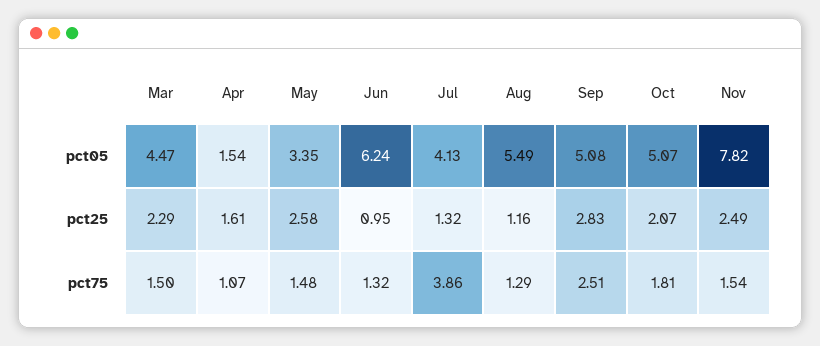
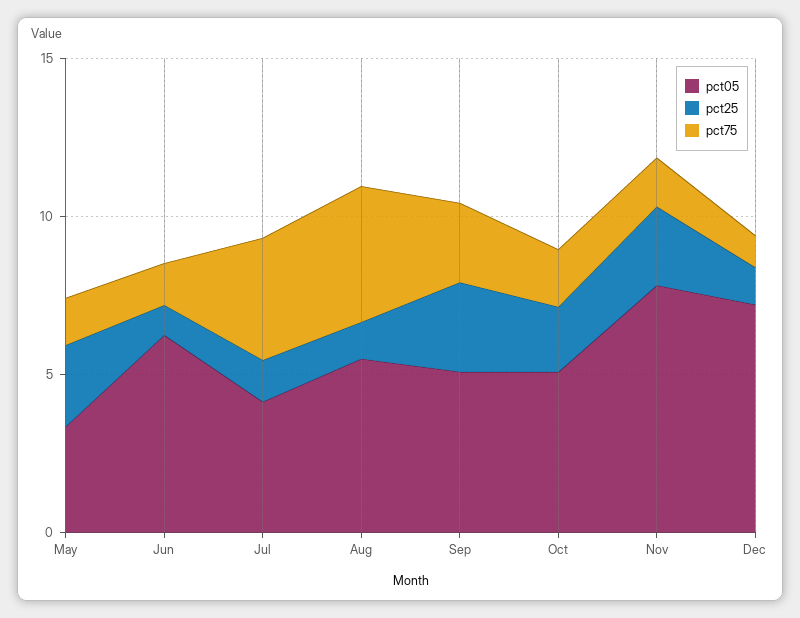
pct05, Mar: 4.47 -> none
pct05, Apr: 1.54 -> none
pct25, Mar: 2.29 -> none
pct25, Apr: 1.61 -> none
pct75, Mar: 1.5 -> none
pct75, Apr: 1.07 -> none
pct75, Aug: 1.29 -> 4
pct05, Dec: none -> 7
pct25, Dec: none -> 1
pct75, Dec: none -> 1

